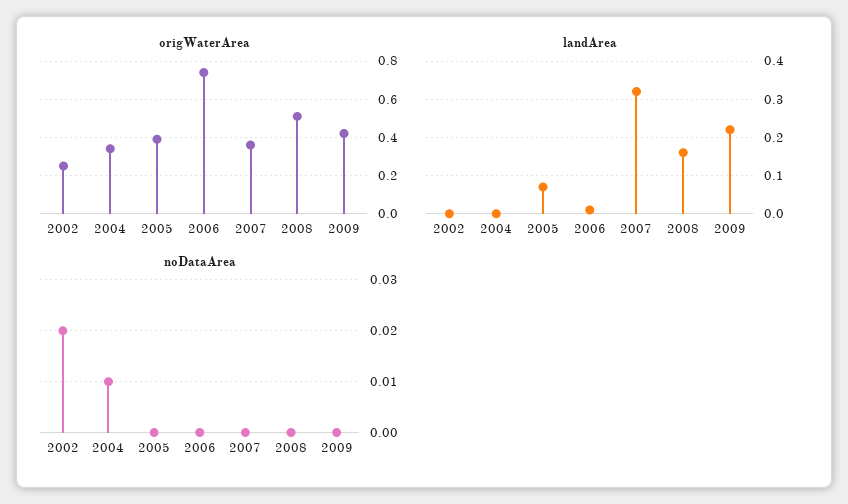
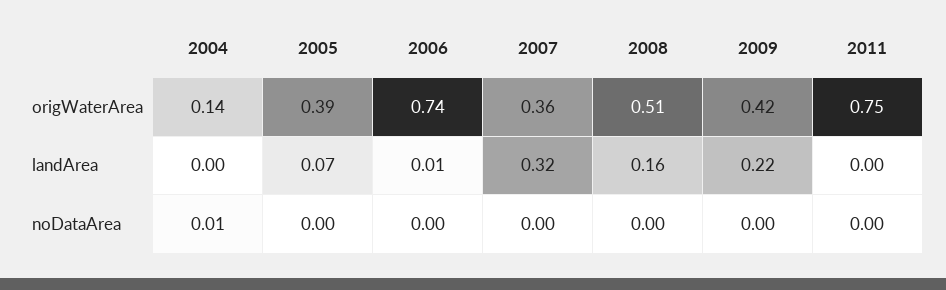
origWaterArea, 2002: 0.25 -> none
origWaterArea, 2004: 0.35 -> 0.14
landArea, 2002: 0 -> none
noDataArea, 2002: 0.02 -> none
origWaterArea, 2011: none -> 0.75
landArea, 2011: none -> 0
noDataArea, 2011: none -> 0

